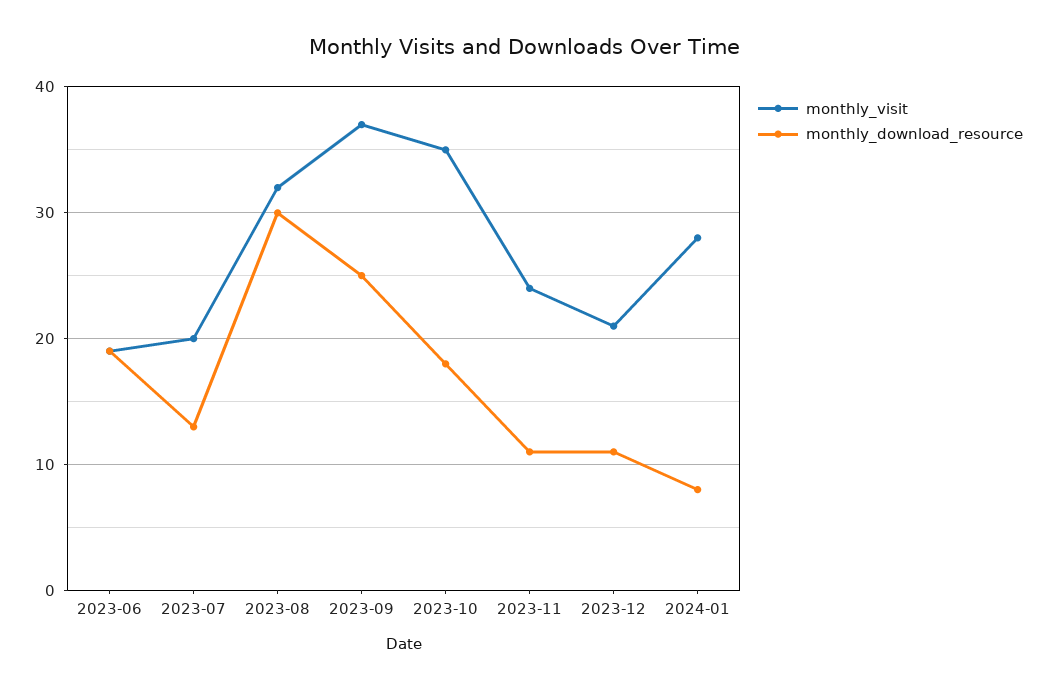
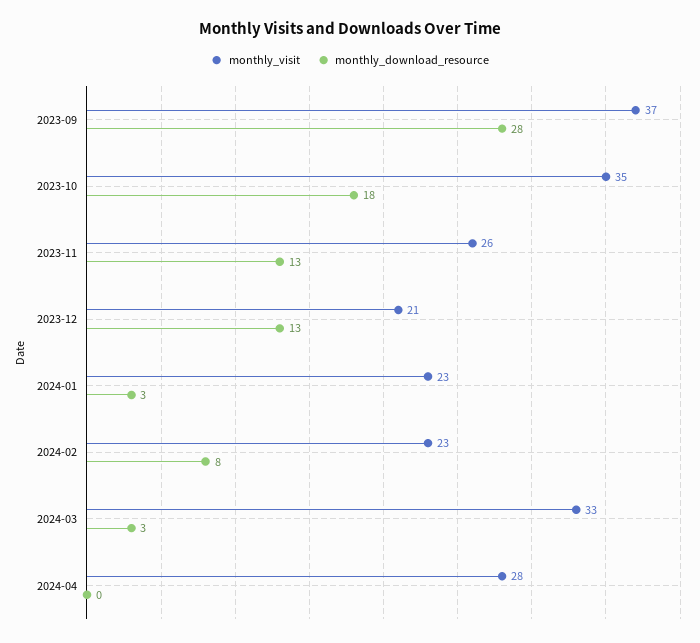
monthly_visit, 2023-06: 19 -> none
monthly_download_resource, 2023-06: 19 -> none
monthly_visit, 2023-07: 20 -> none
monthly_download_resource, 2023-07: 13 -> none
monthly_visit, 2023-08: 32 -> none
monthly_download_resource, 2023-08: 30 -> none
monthly_download_resource, 2023-09: 25 -> 28
monthly_visit, 2023-11: 24 -> 26
monthly_download_resource, 2023-11: 11 -> 13
monthly_download_resource, 2023-12: 11 -> 13
monthly_visit, 2024-01: 28 -> 23
monthly_download_resource, 2024-01: 8 -> 3
monthly_visit, 2024-02: none -> 23
monthly_download_resource, 2024-02: none -> 8
monthly_visit, 2024-03: none -> 33
monthly_download_resource, 2024-03: none -> 3
monthly_visit, 2024-04: none -> 28
monthly_download_resource, 2024-04: none -> 0

